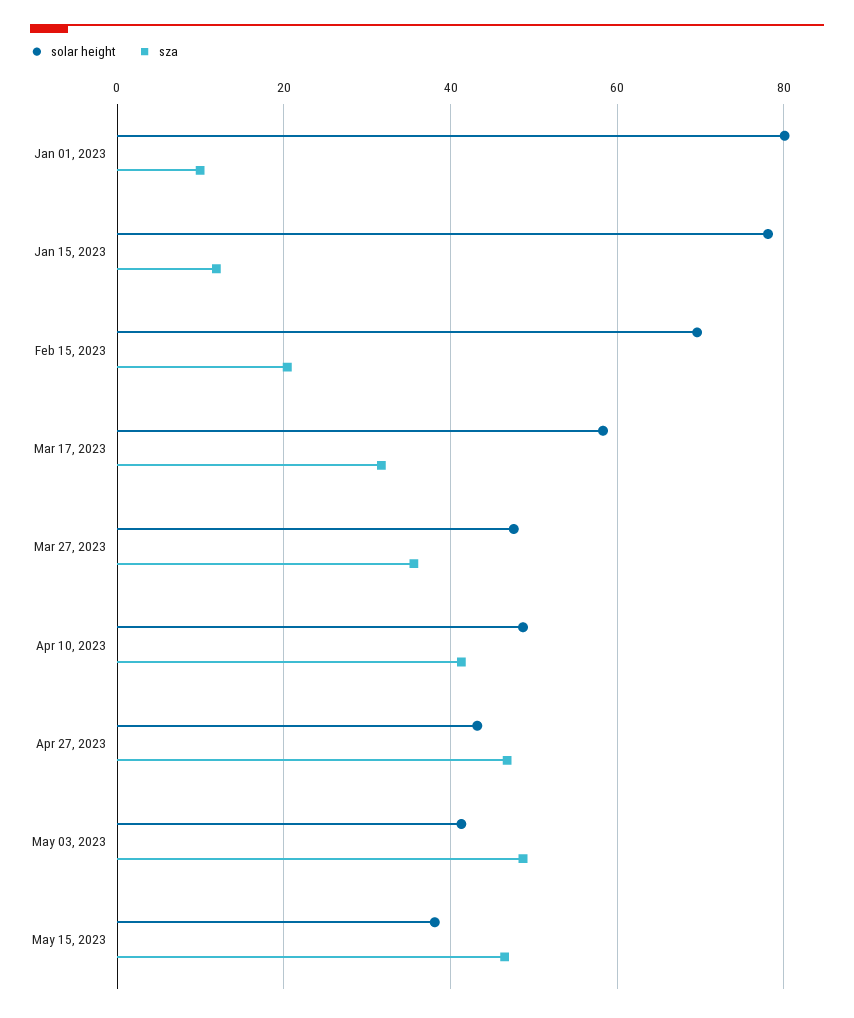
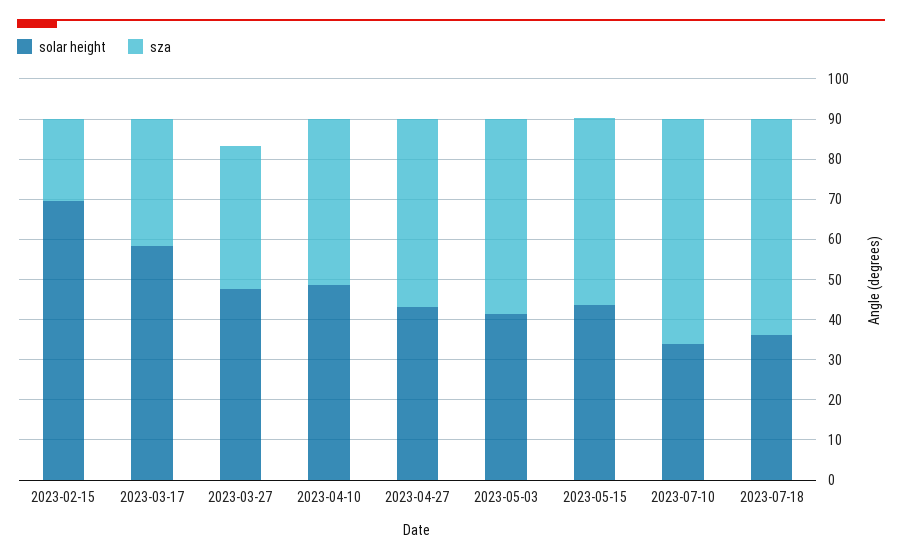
solar height, Jan 01, 2023: 80 -> none
sza, Jan 01, 2023: 10 -> none
solar height, Jan 15, 2023: 78 -> none
sza, Jan 15, 2023: 12 -> none
solar height, May 15, 2023: 38 -> 44
solar height, 2023-07-10: none -> 34
sza, 2023-07-10: none -> 56
solar height, 2023-07-18: none -> 36
sza, 2023-07-18: none -> 54

